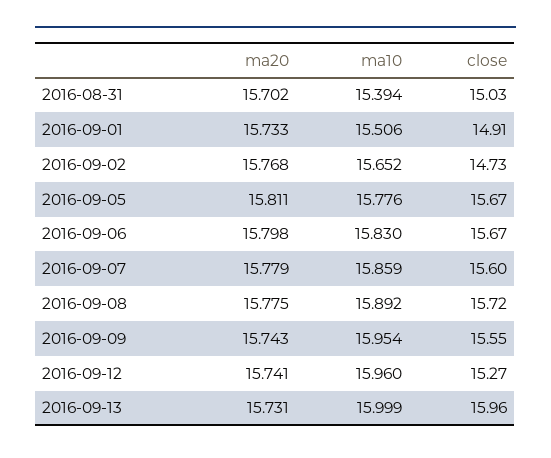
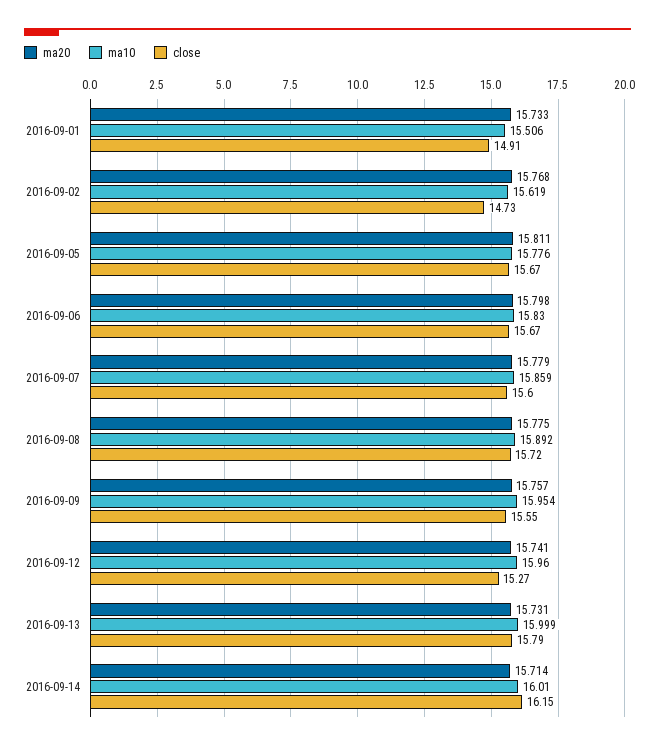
ma20, 2016-08-31: 15.702 -> none
ma10, 2016-08-31: 15.394 -> none
close, 2016-08-31: 15.03 -> none
ma10, 2016-09-02: 15.652 -> 15.619
ma20, 2016-09-09: 15.743 -> 15.757
close, 2016-09-13: 15.96 -> 15.79
ma20, 2016-09-14: none -> 15.714
ma10, 2016-09-14: none -> 16.01
close, 2016-09-14: none -> 16.15

